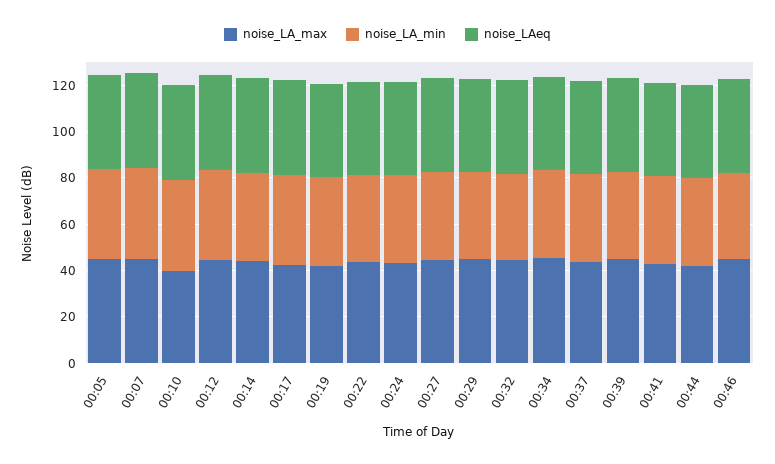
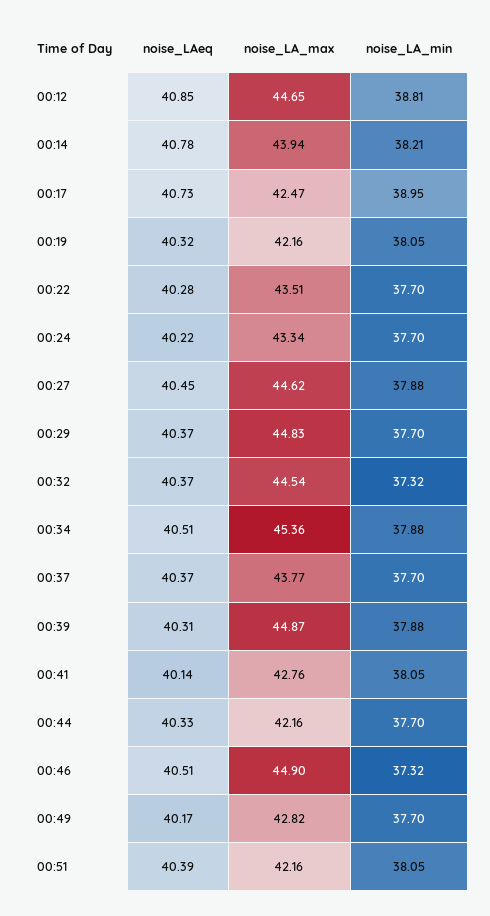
noise_LA_max, 00:05: 45 -> none
noise_LA_min, 00:05: 40 -> none
noise_LAeq, 00:05: 40 -> none
noise_LA_max, 00:07: 45 -> none
noise_LA_min, 00:07: 40 -> none
noise_LAeq, 00:07: 40 -> none
noise_LA_max, 00:10: 40 -> none
noise_LA_min, 00:10: 40 -> none
noise_LAeq, 00:10: 40 -> none
noise_LAeq, 00:49: none -> 40.17
noise_LA_max, 00:49: none -> 42.82
noise_LA_min, 00:49: none -> 37.7
noise_LAeq, 00:51: none -> 40.39
noise_LA_max, 00:51: none -> 42.16
noise_LA_min, 00:51: none -> 38.05

